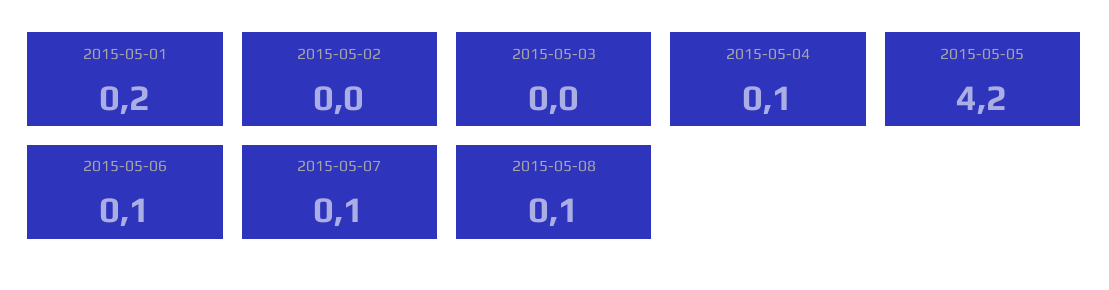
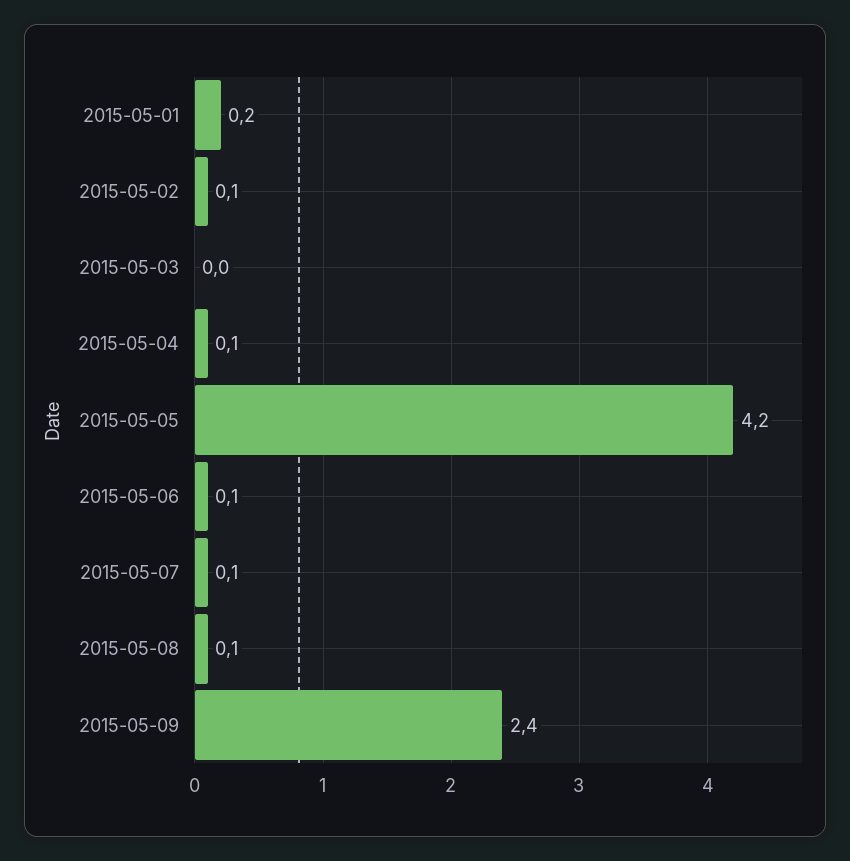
2015-05-02: 0 -> 0.1
2015-05-09: none -> 2.4

